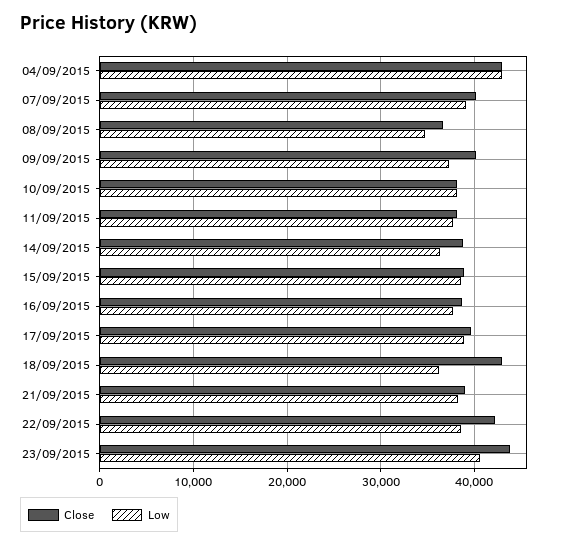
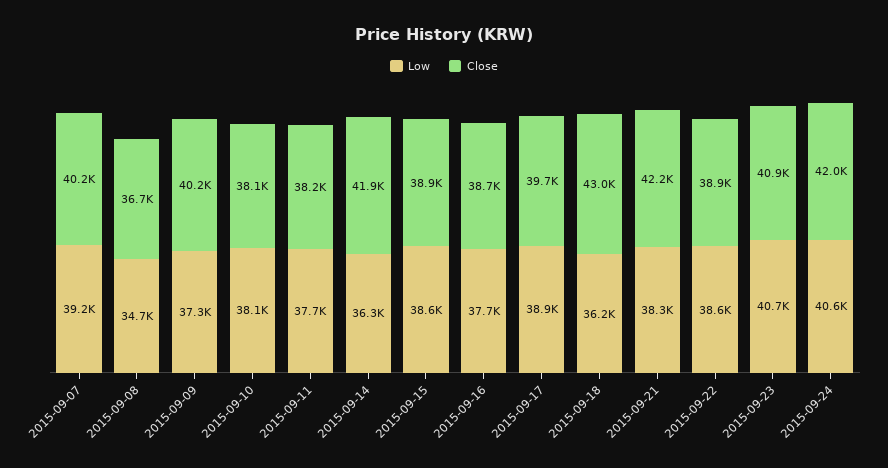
Close, 04/09/2015: 43000 -> none
Low, 04/09/2015: 43000 -> none
Close, 14/09/2015: 39000 -> 41900
Close, 21/09/2015: 39000 -> 42200
Close, 22/09/2015: 42000 -> 38900
Close, 23/09/2015: 44000 -> 40900
Low, 2015-09-24: none -> 40600
Close, 2015-09-24: none -> 42000

